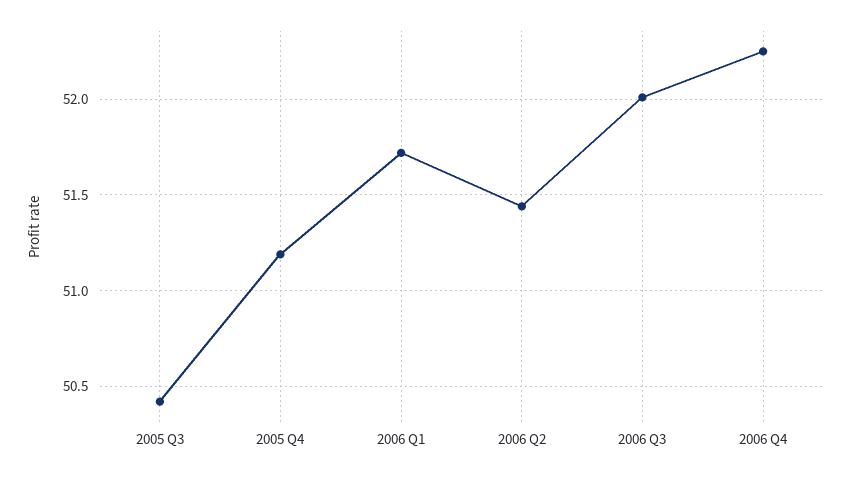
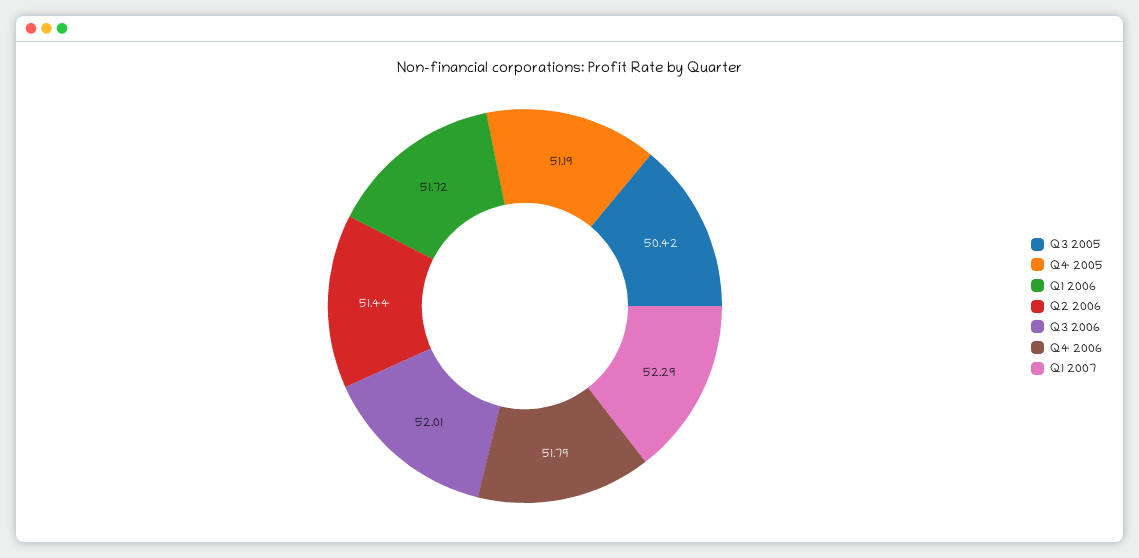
2006 Q4: 52.25 -> 51.79
Q1 2007: none -> 52.29

